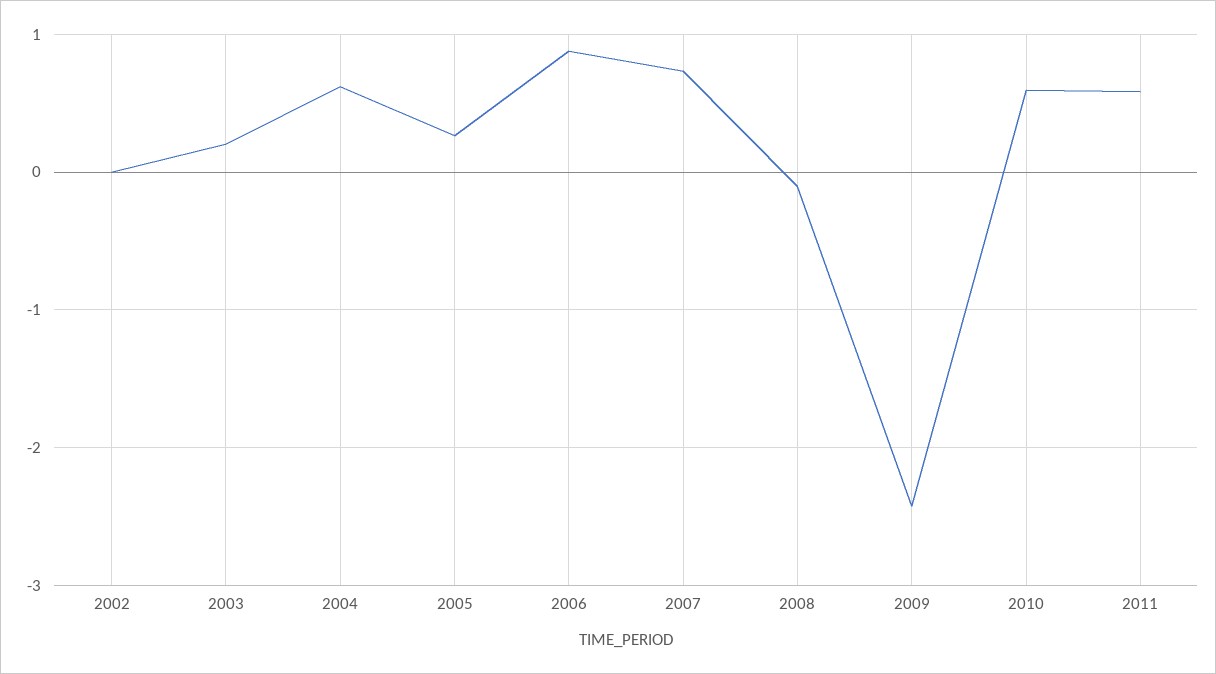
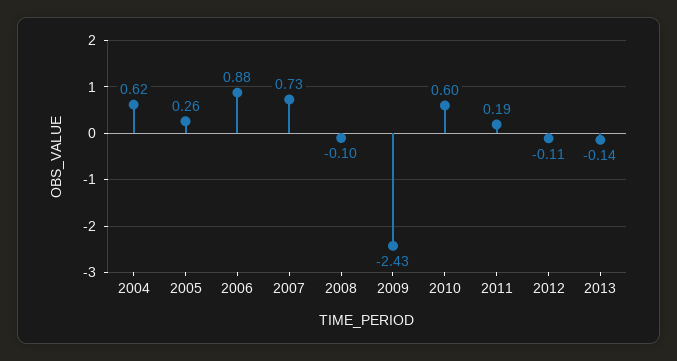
2002: 0 -> none
2003: 0.2 -> none
2011: 0.6 -> 0.19
2012: none -> -0.11
2013: none -> -0.14

